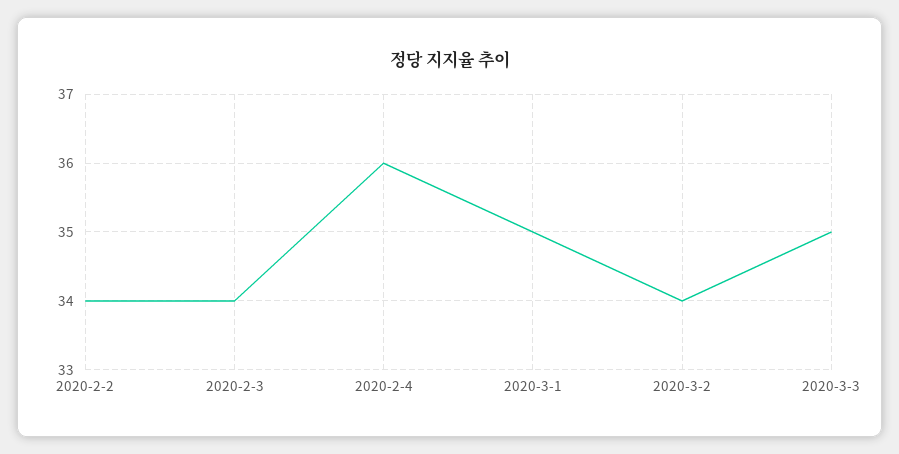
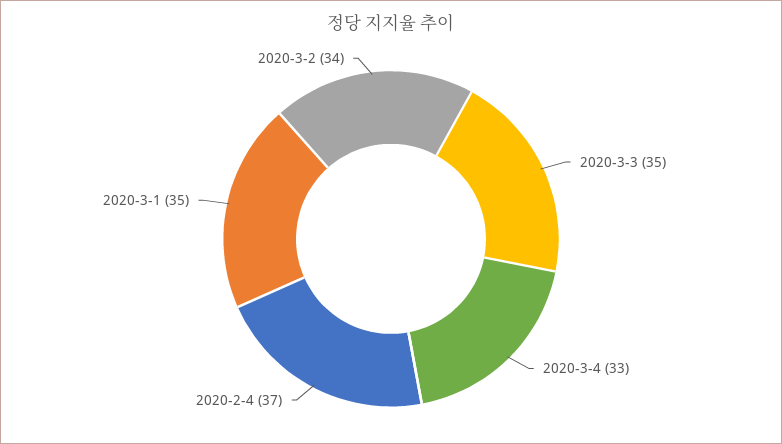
2020-2-2: 34 -> none
2020-2-3: 34 -> none
2020-2-4: 36 -> 37
2020-3-4: none -> 33

